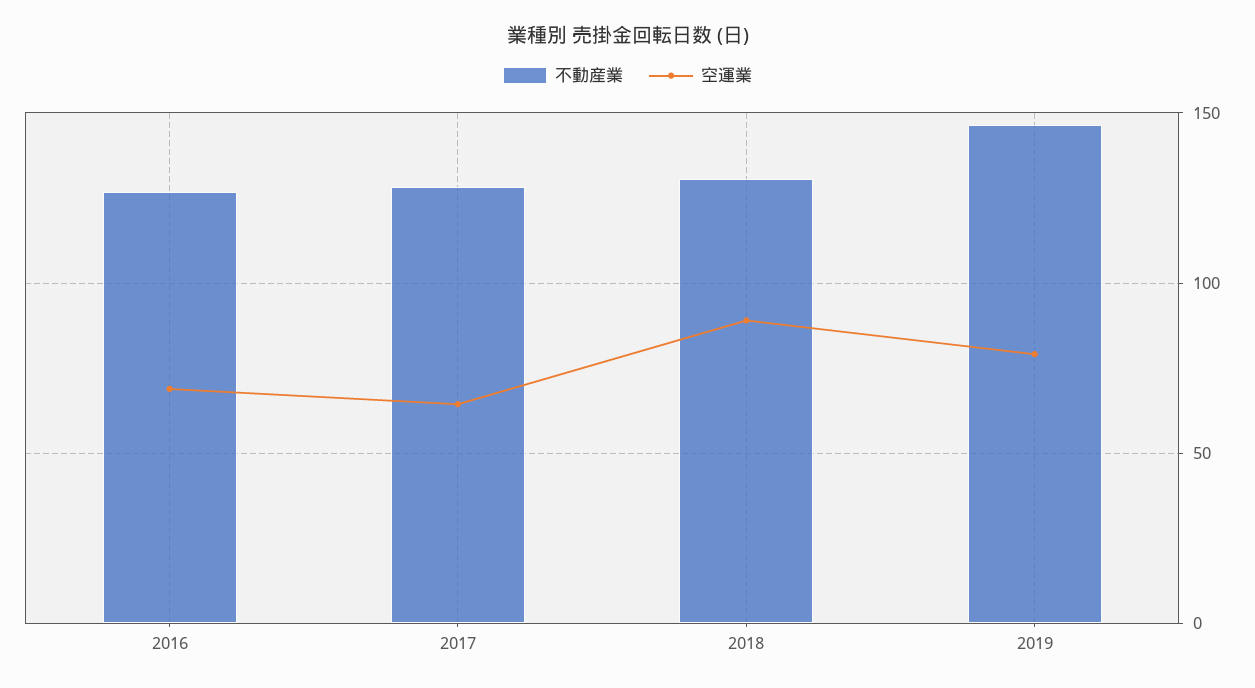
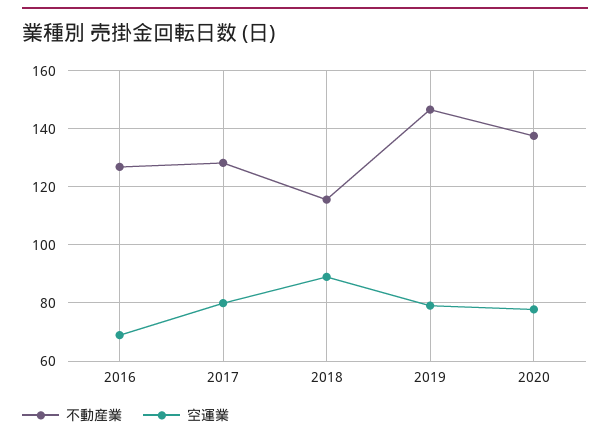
空運業, 2017: 65 -> 80
不動産業, 2018: 130 -> 115
不動産業, 2020: none -> 137.5
空運業, 2020: none -> 77.5

